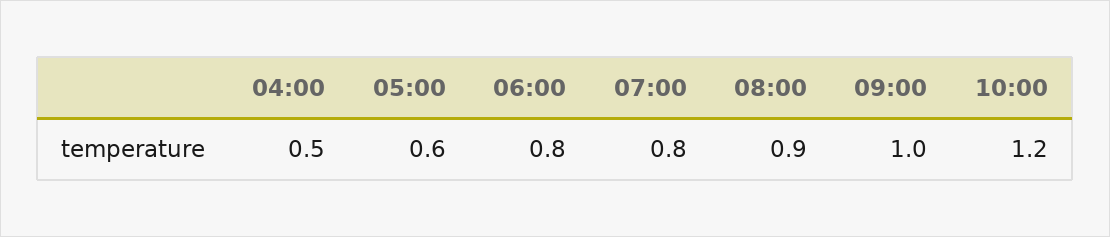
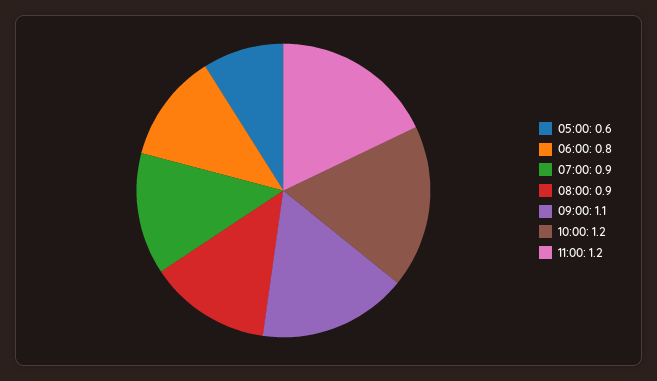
04:00: 0.5 -> none
07:00: 0.8 -> 0.9
09:00: 1 -> 1.1
11:00: none -> 1.2

